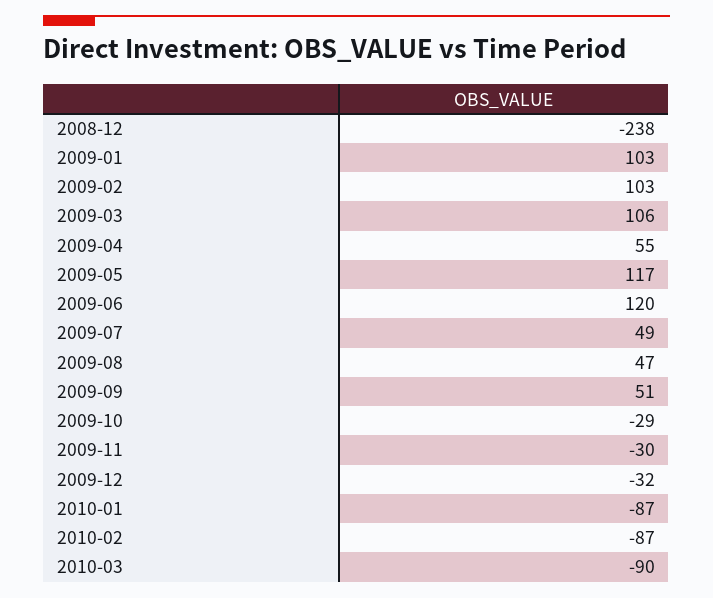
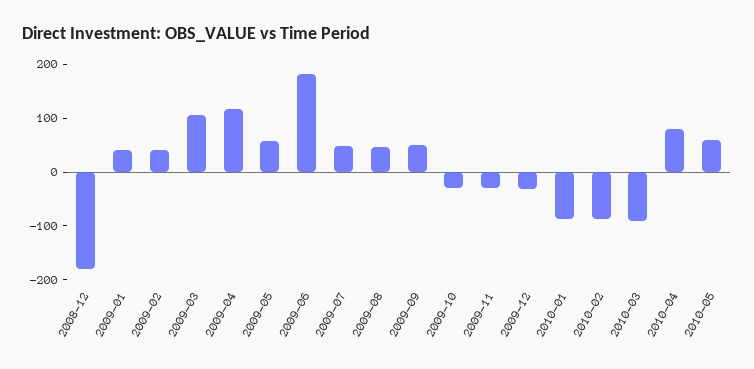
2008-12: -238 -> -180
2009-01: 103 -> 40
2009-02: 103 -> 40
2009-04: 55 -> 120
2009-05: 117 -> 60
2009-06: 120 -> 180
2010-04: none -> 80
2010-05: none -> 60

